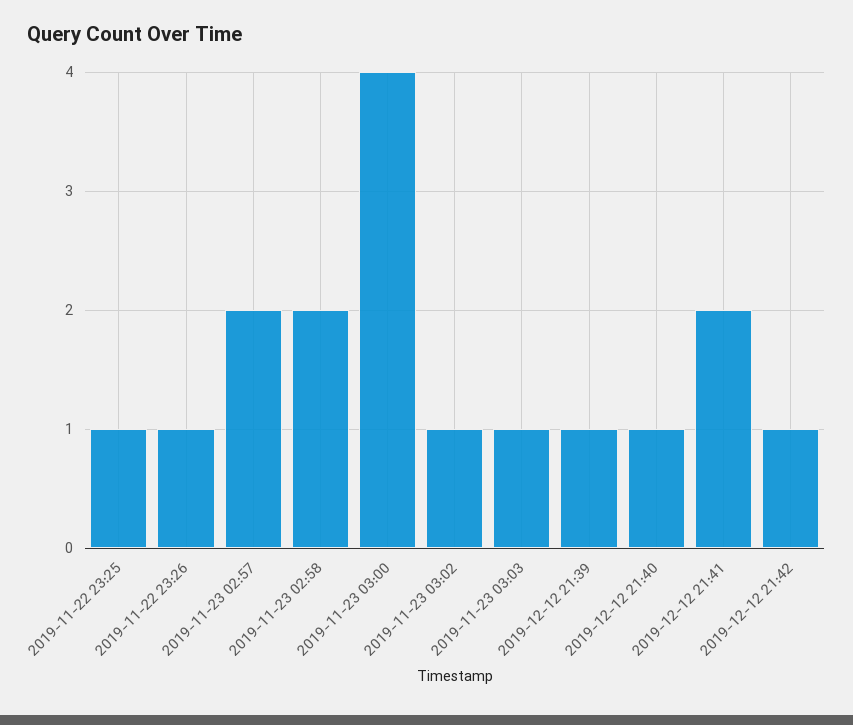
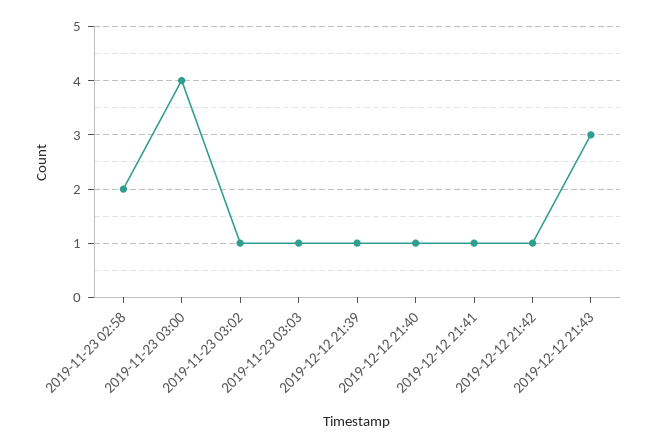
2019-11-22 23:25: 1 -> none
2019-11-22 23:26: 1 -> none
2019-11-23 02:57: 2 -> none
2019-12-12 21:41: 2 -> 1
2019-12-12 21:43: none -> 3

